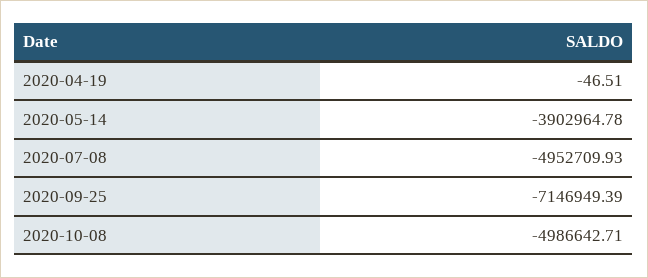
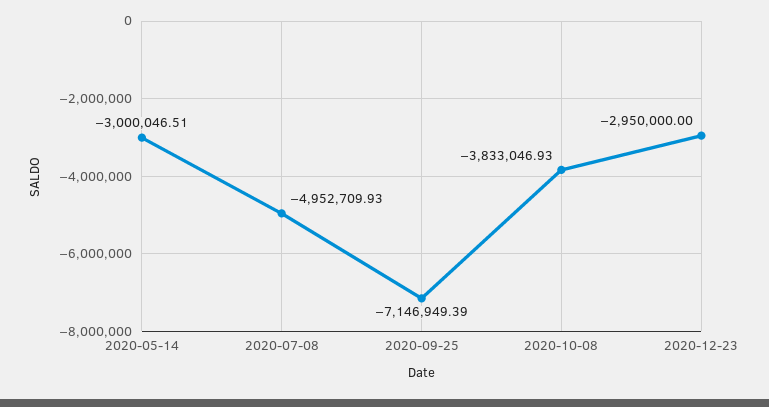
2020-04-19: -46.51 -> none
2020-05-14: -3902964.78 -> -3000046.51
2020-10-08: -4986642.71 -> -3833046.93
2020-12-23: none -> -2950000

